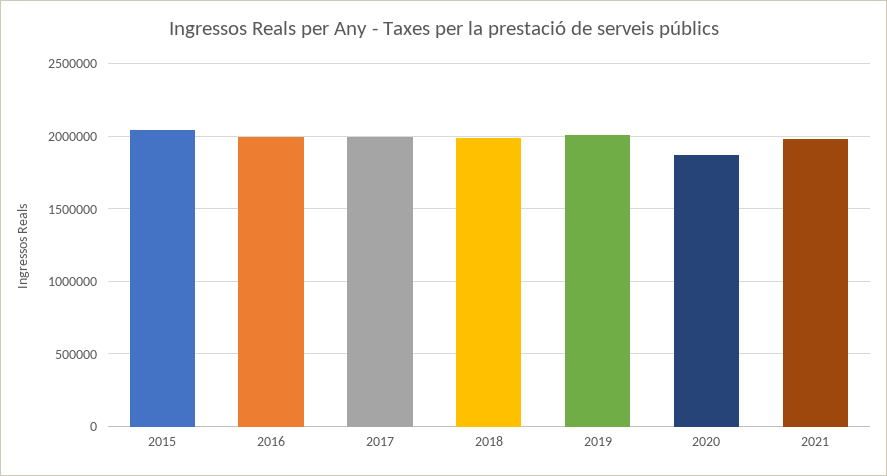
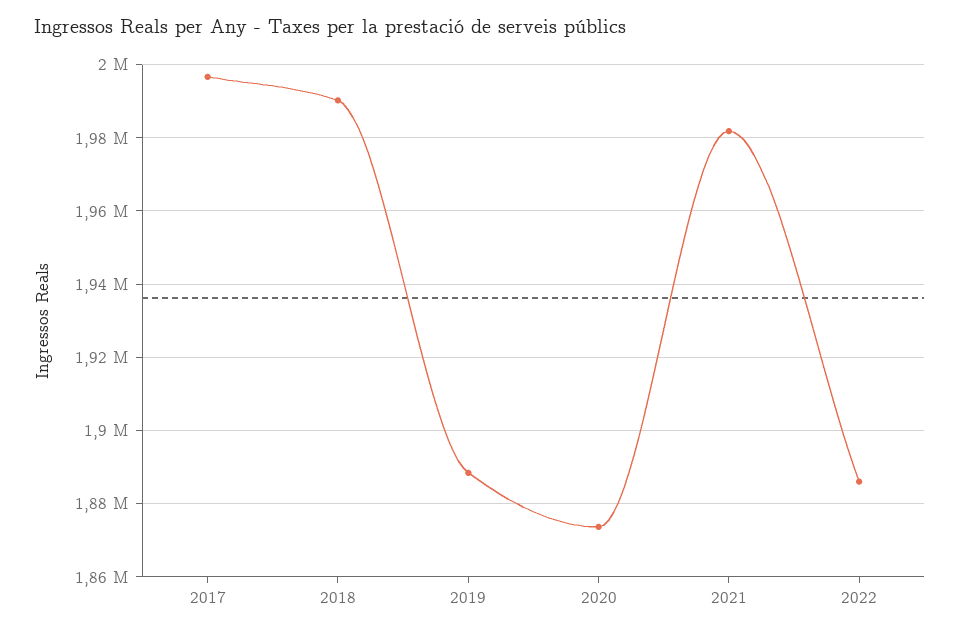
2015: 2050000 -> none
2016: 2000000 -> none
2019: 2000000 -> 1888000
2022: none -> 1886000

